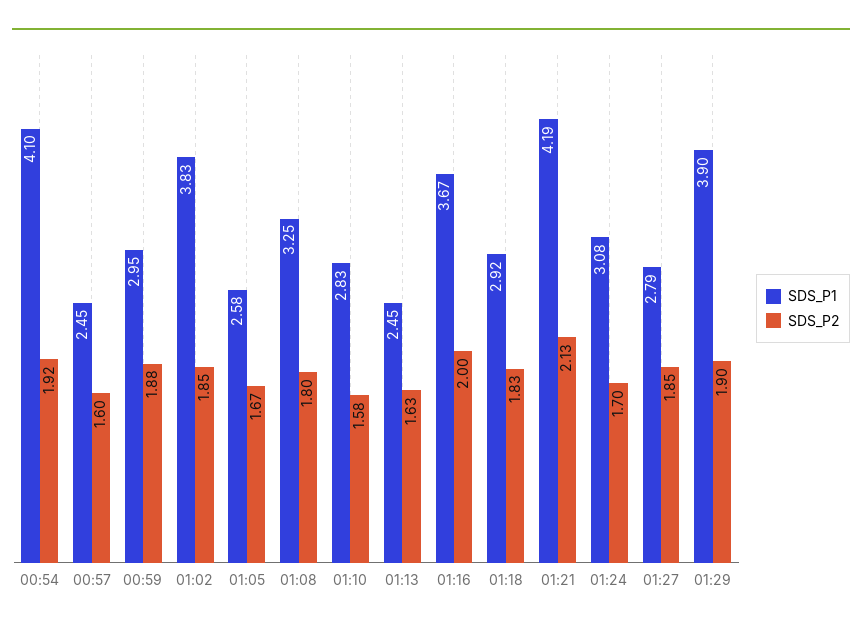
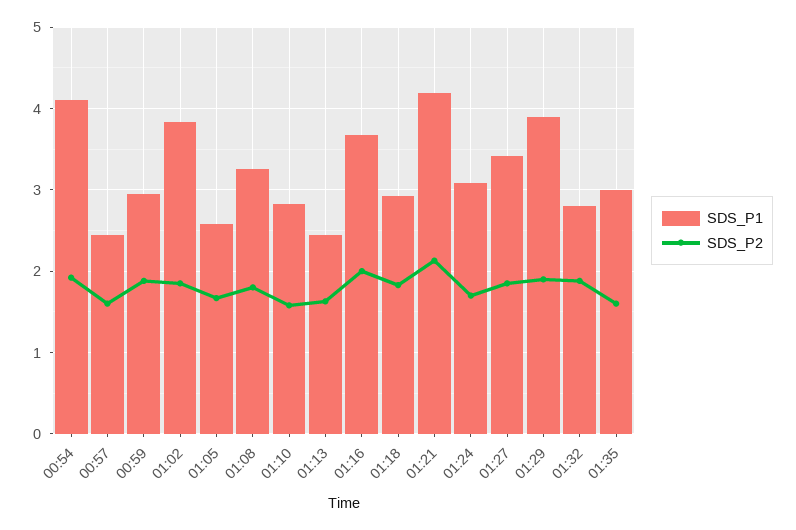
SDS_P1, 01:27: 2.79 -> 3.4
SDS_P1, 01:32: none -> 2.8
SDS_P2, 01:32: none -> 1.9
SDS_P1, 01:35: none -> 3
SDS_P2, 01:35: none -> 1.6

